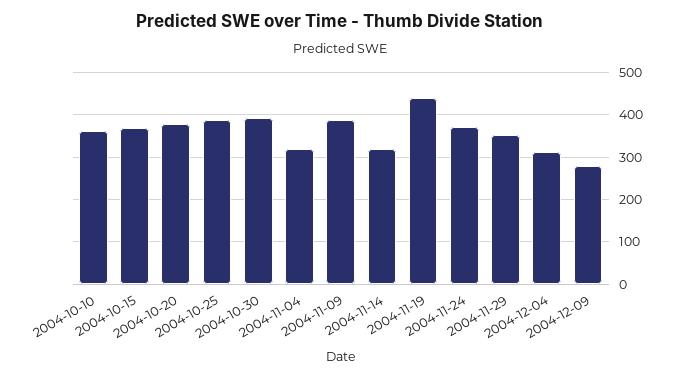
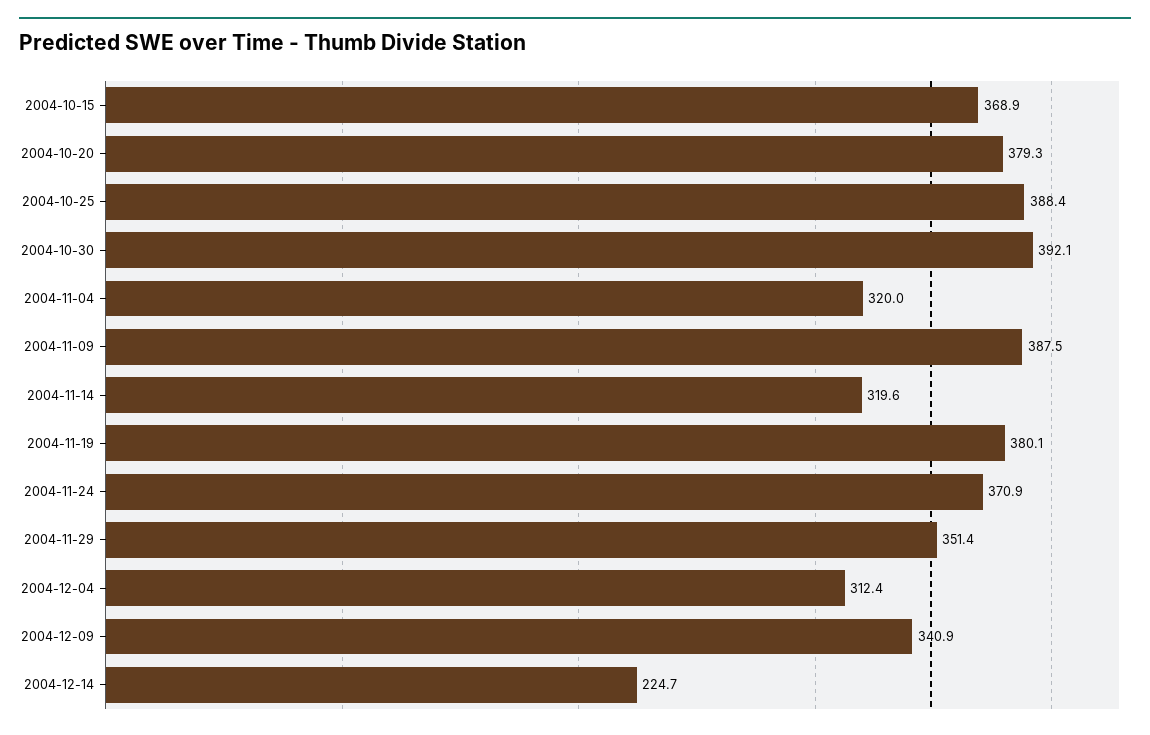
2004-10-10: 360 -> none
2004-11-19: 440 -> 380.1
2004-12-09: 280 -> 340.9
2004-12-14: none -> 224.7

